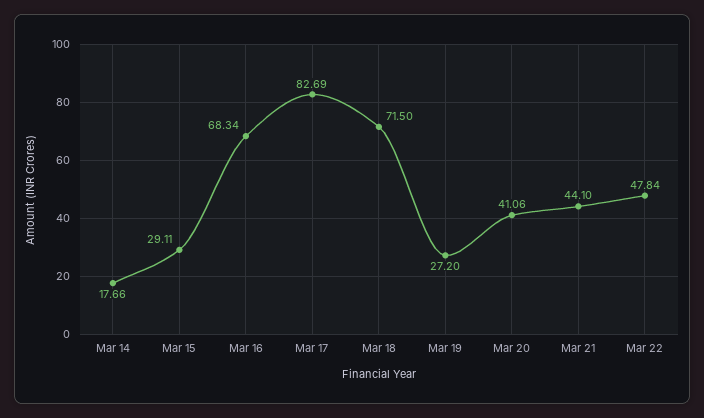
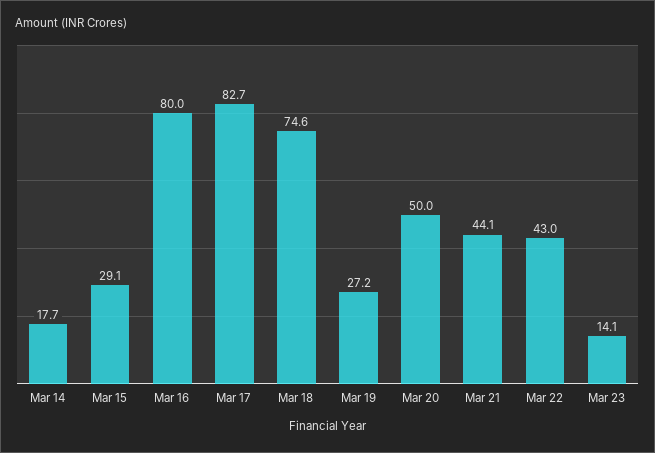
Mar 16: 68.34 -> 80
Mar 18: 71.5 -> 74.6
Mar 20: 41.06 -> 50
Mar 22: 47.84 -> 43
Mar 23: none -> 14.1

